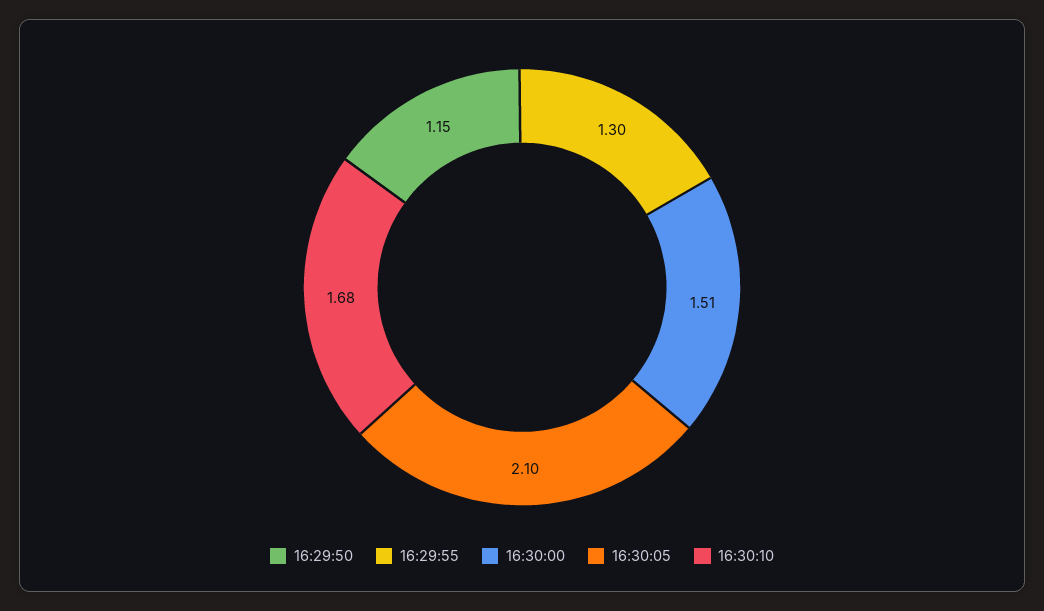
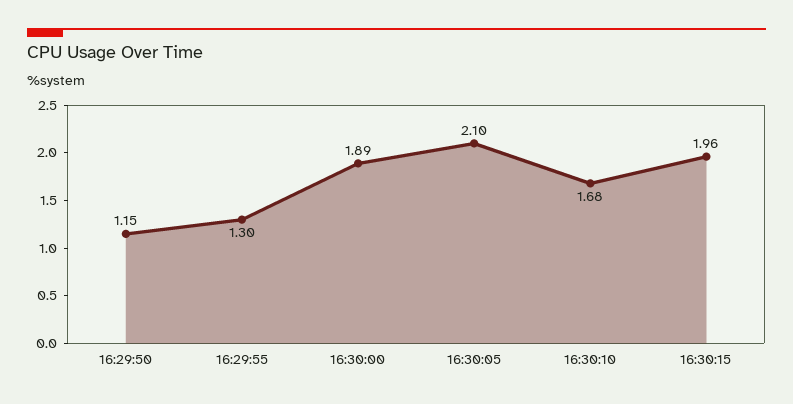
16:30:00: 1.51 -> 1.89
16:30:15: none -> 1.96

